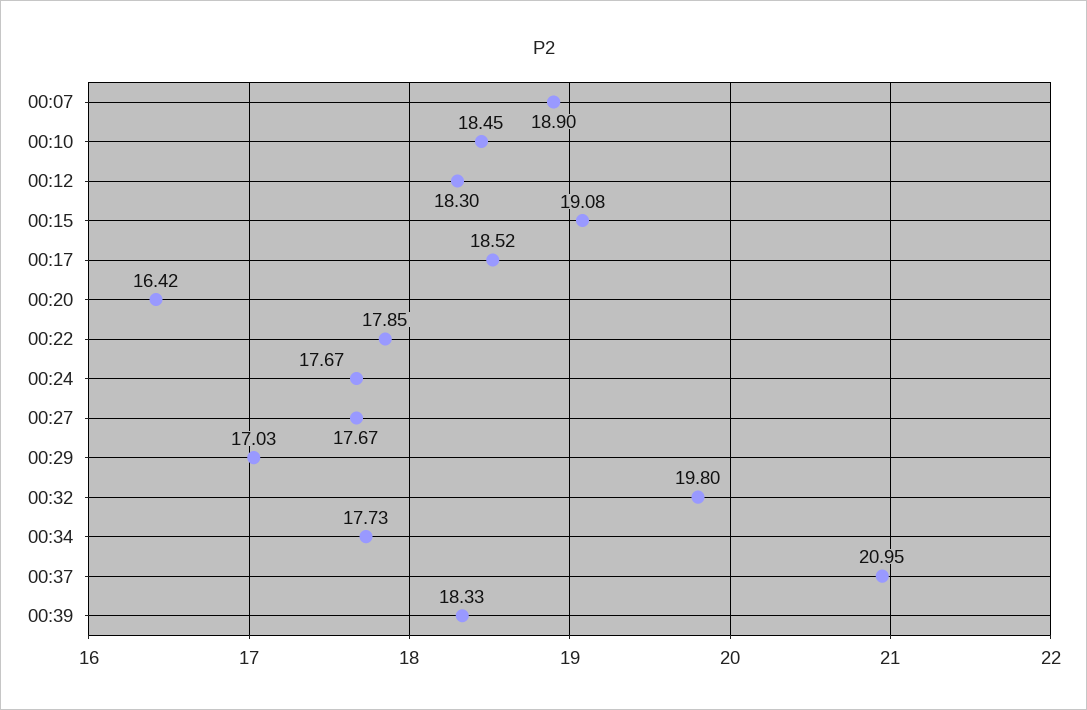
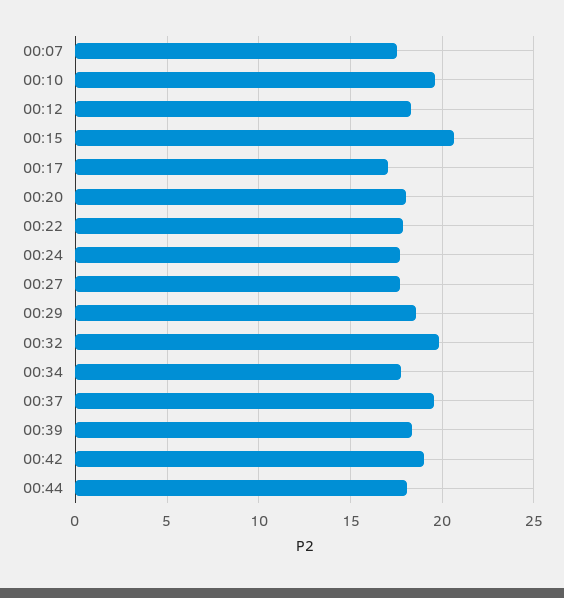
00:07: 18.9 -> 17.5
00:10: 18.45 -> 19.5
00:15: 19.08 -> 20.5
00:17: 18.52 -> 17
00:20: 16.42 -> 18
00:29: 17.03 -> 18.5
00:37: 20.95 -> 19.5
00:42: none -> 19
00:44: none -> 18

